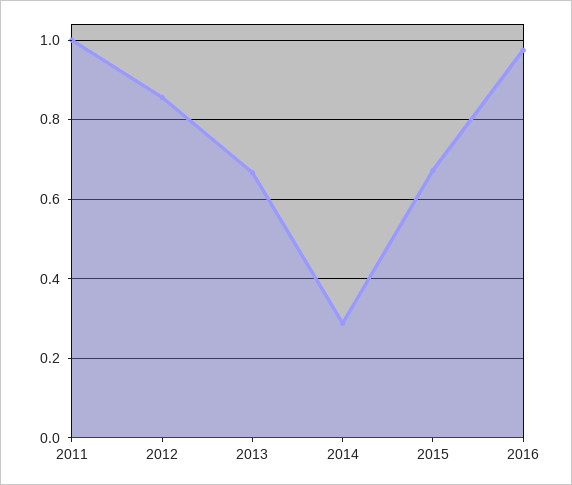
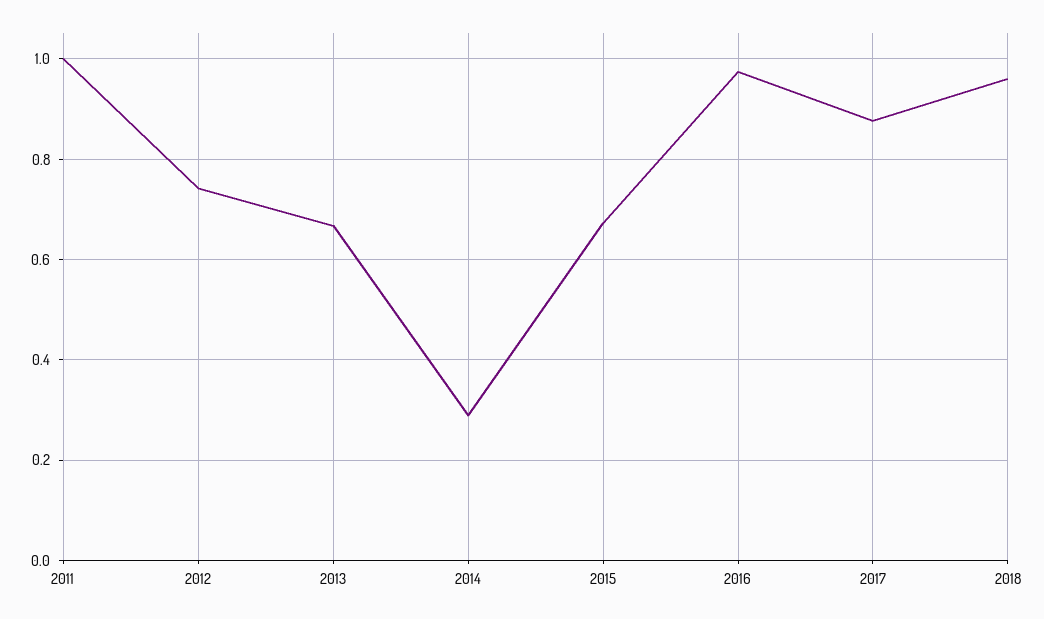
2012: 0.86 -> 0.74
2017: none -> 0.88
2018: none -> 0.96

